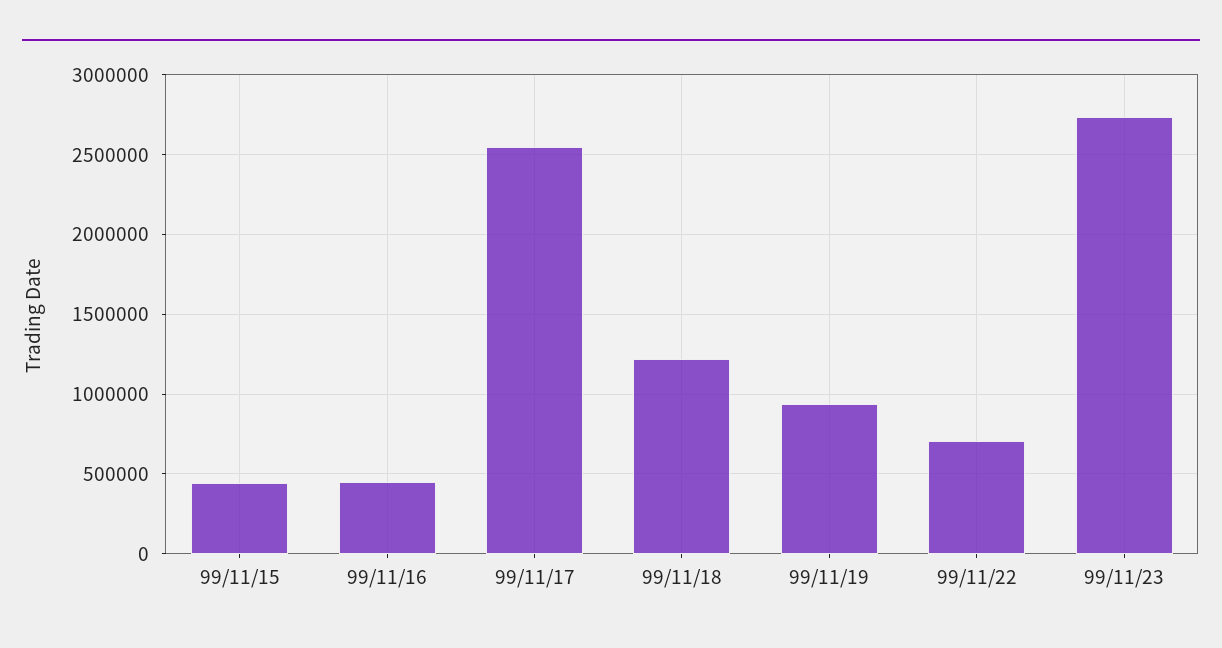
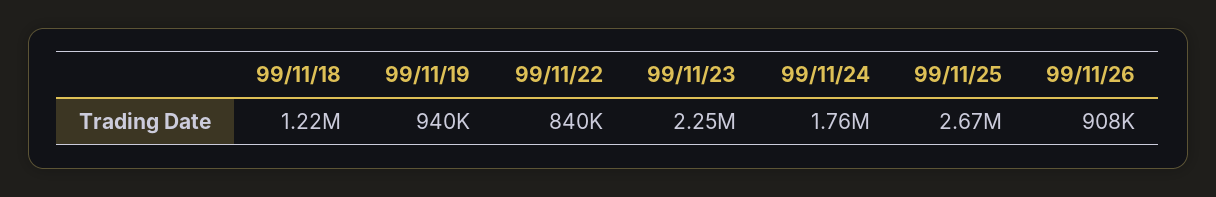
99/11/15: 450000 -> none
99/11/16: 450000 -> none
99/11/17: 2550000 -> none
99/11/22: 700000 -> 840000
99/11/23: 2750000 -> 2250000
99/11/24: none -> 1760000
99/11/25: none -> 2670000
99/11/26: none -> 908000

